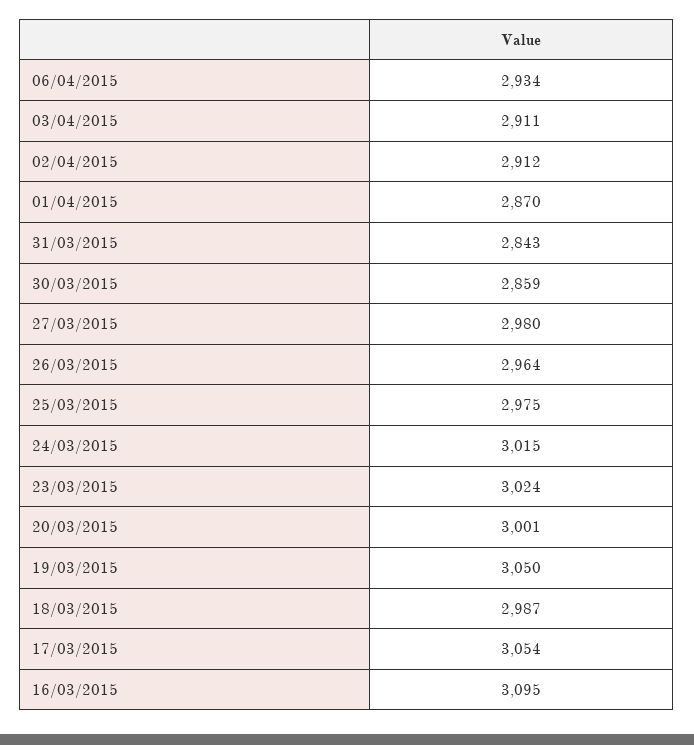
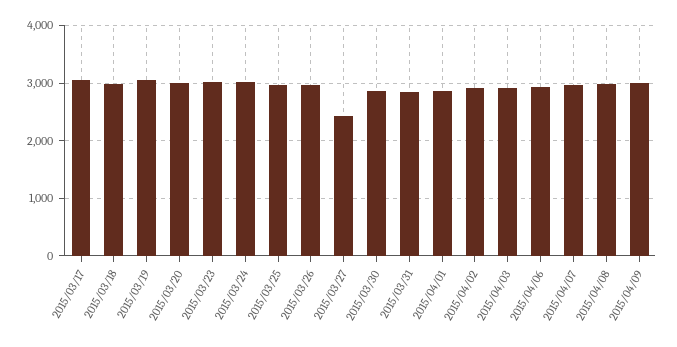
27/03/2015: 2980 -> 2400
16/03/2015: 3095 -> none
2015/04/07: none -> 3000
2015/04/08: none -> 3000
2015/04/09: none -> 3000

